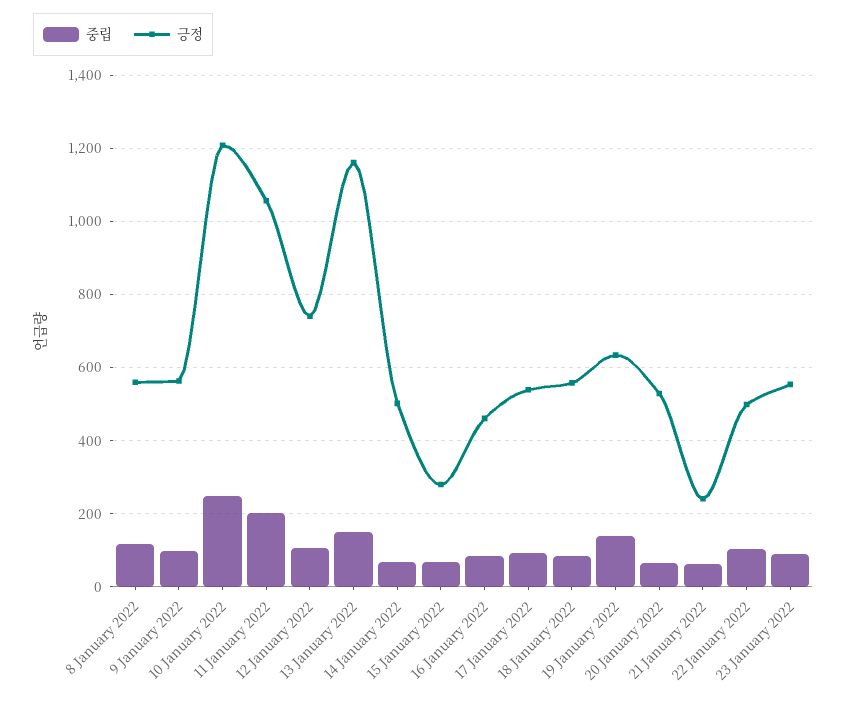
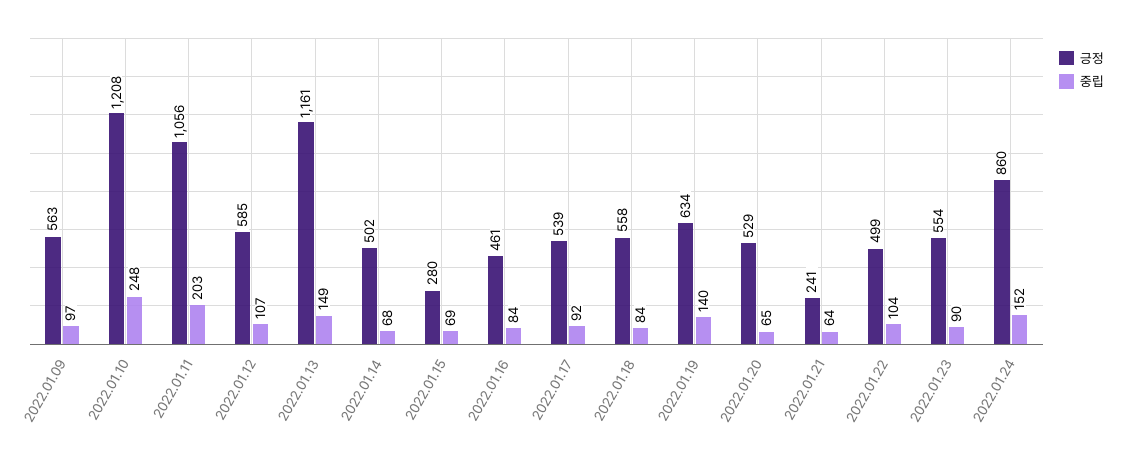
중립, 8 January 2022: 120 -> none
긍정, 8 January 2022: 560 -> none
긍정, 12 January 2022: 740 -> 585
긍정, 2022.01.24: none -> 860
중립, 2022.01.24: none -> 152

